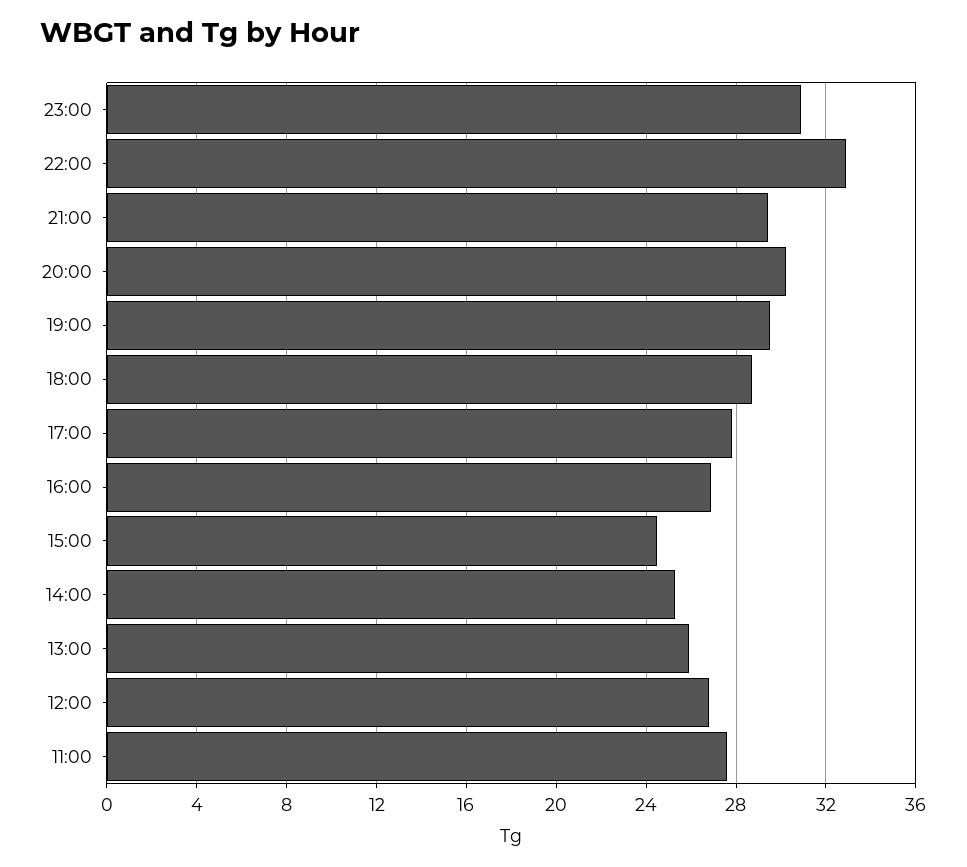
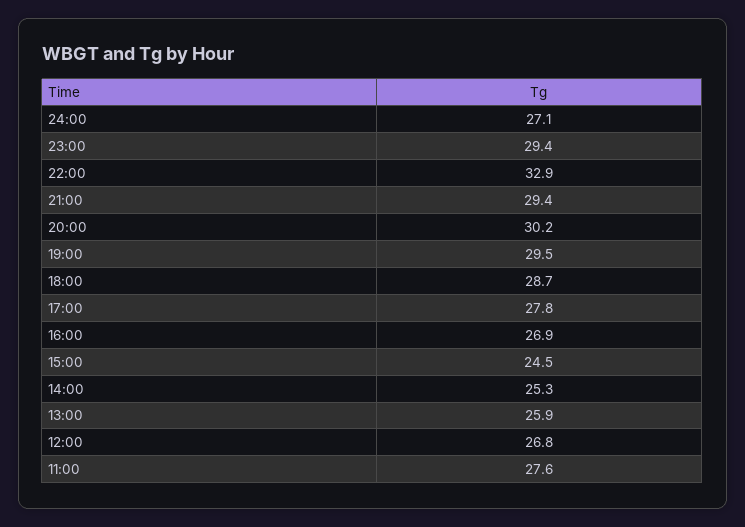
23:00: 31 -> 29.4
24:00: none -> 27.1

